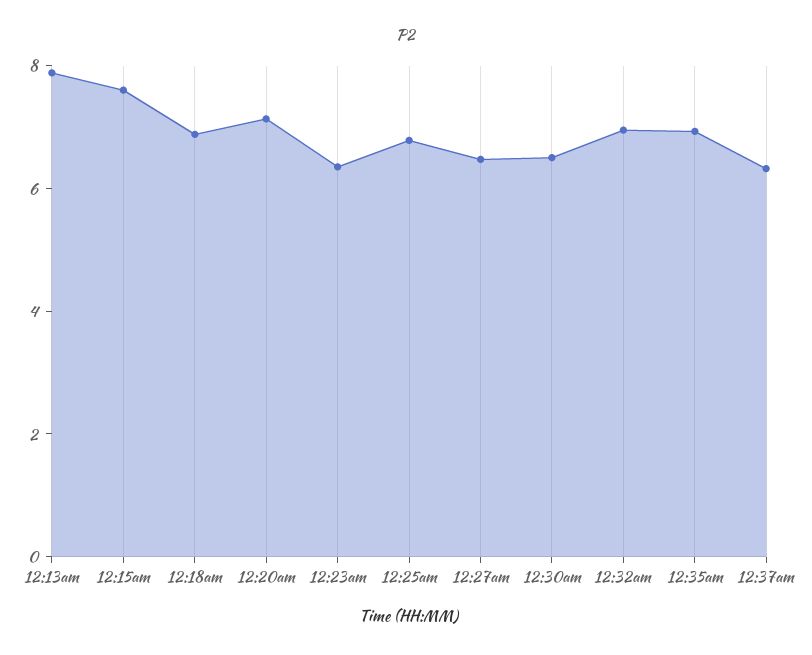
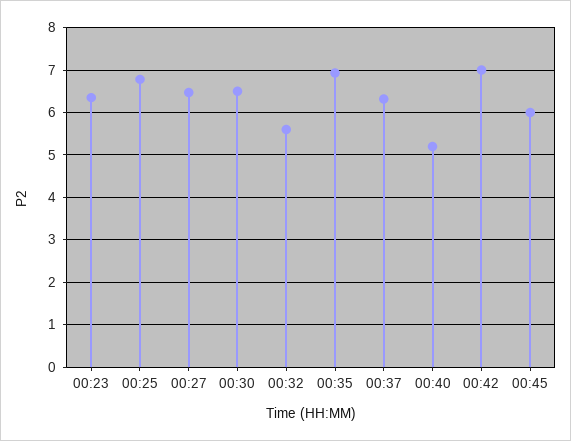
12:13am: 8 -> none
12:15am: 7.5 -> none
12:18am: 7 -> none
12:20am: 7 -> none
12:32am: 7 -> 5.6
00:40: none -> 5.2
00:42: none -> 7
00:45: none -> 6

